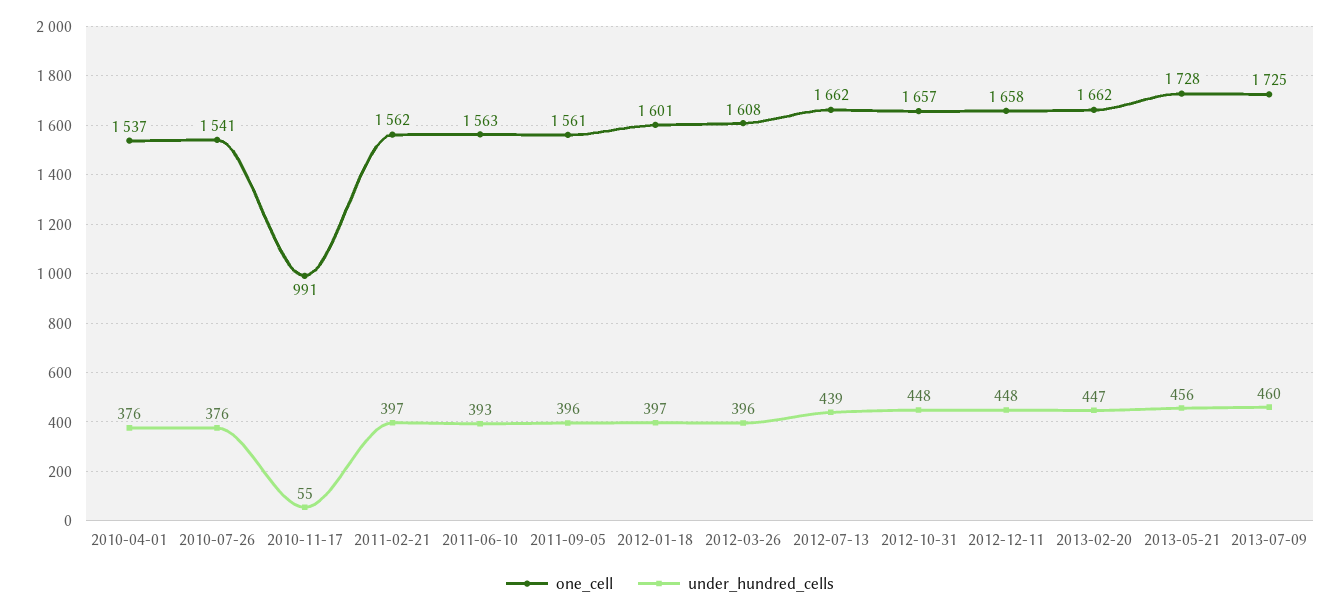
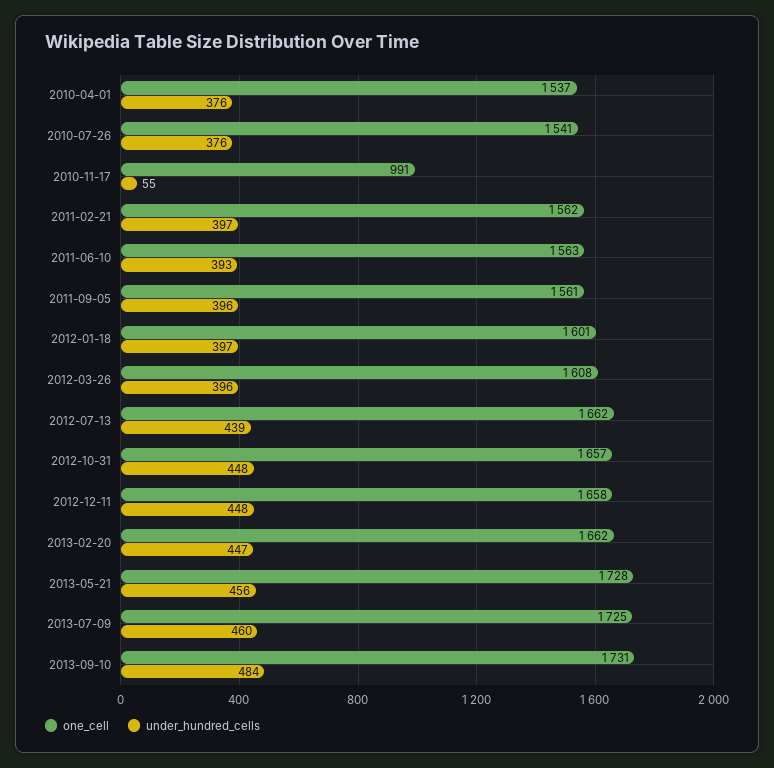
one_cell, 2013-09-10: none -> 1731
under_hundred_cells, 2013-09-10: none -> 484

